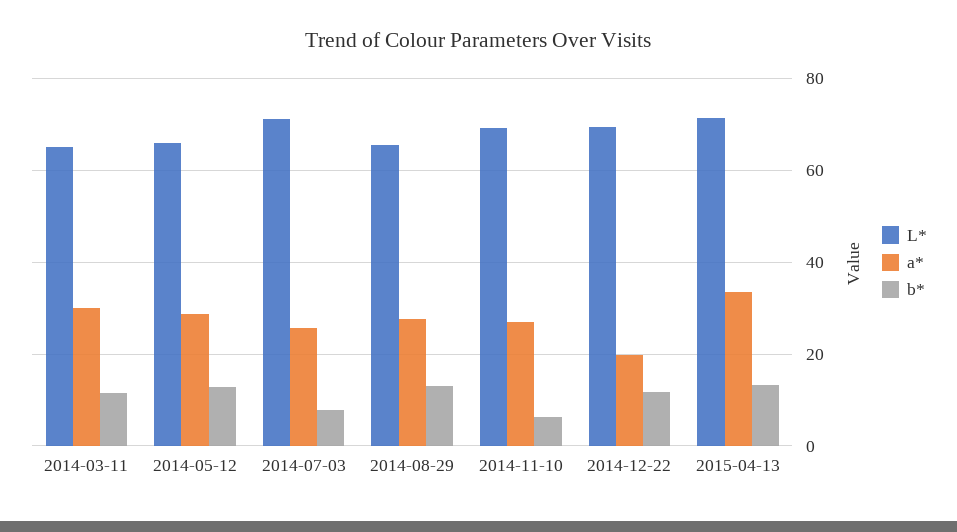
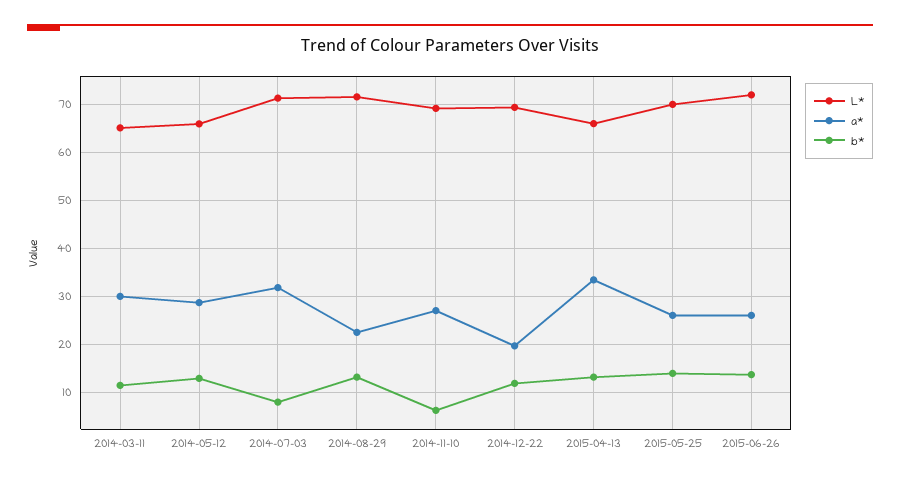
a*, 2014-07-03: 26 -> 32
L*, 2014-08-29: 66 -> 72
a*, 2014-08-29: 28 -> 22
L*, 2015-04-13: 72 -> 66
L*, 2015-05-25: none -> 70
a*, 2015-05-25: none -> 26
b*, 2015-05-25: none -> 14
L*, 2015-06-26: none -> 72
a*, 2015-06-26: none -> 26
b*, 2015-06-26: none -> 14

